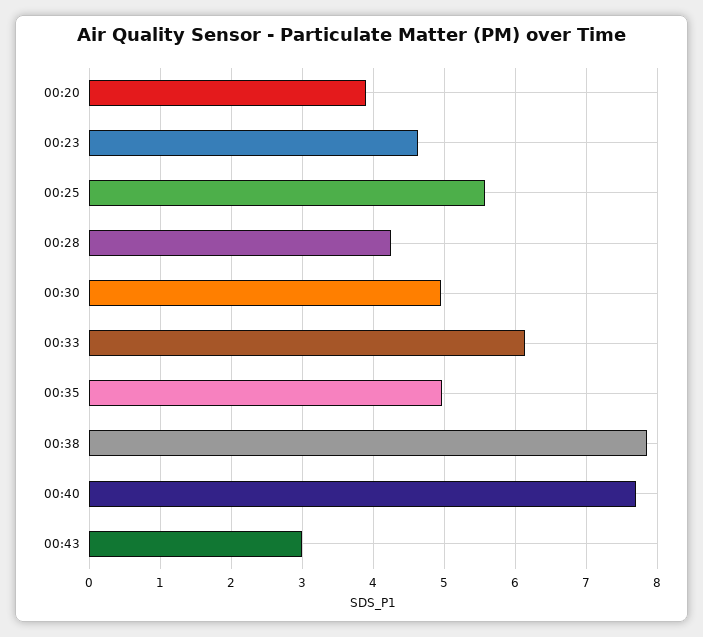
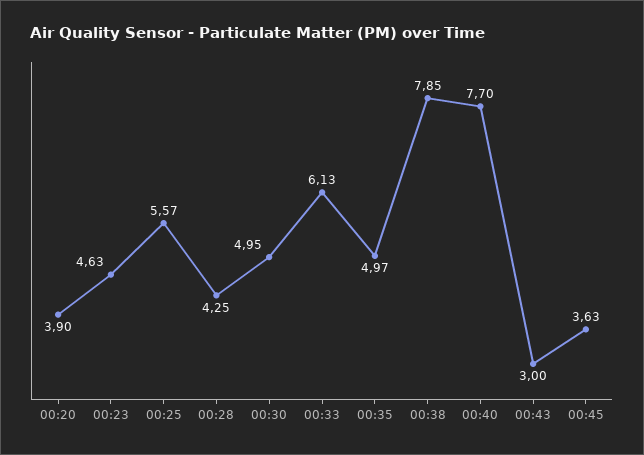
00:45: none -> 3.63

